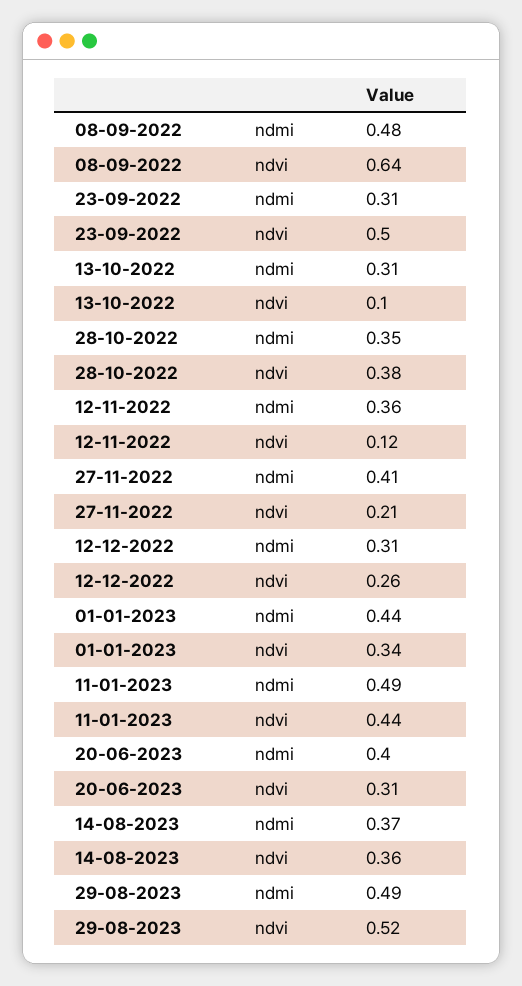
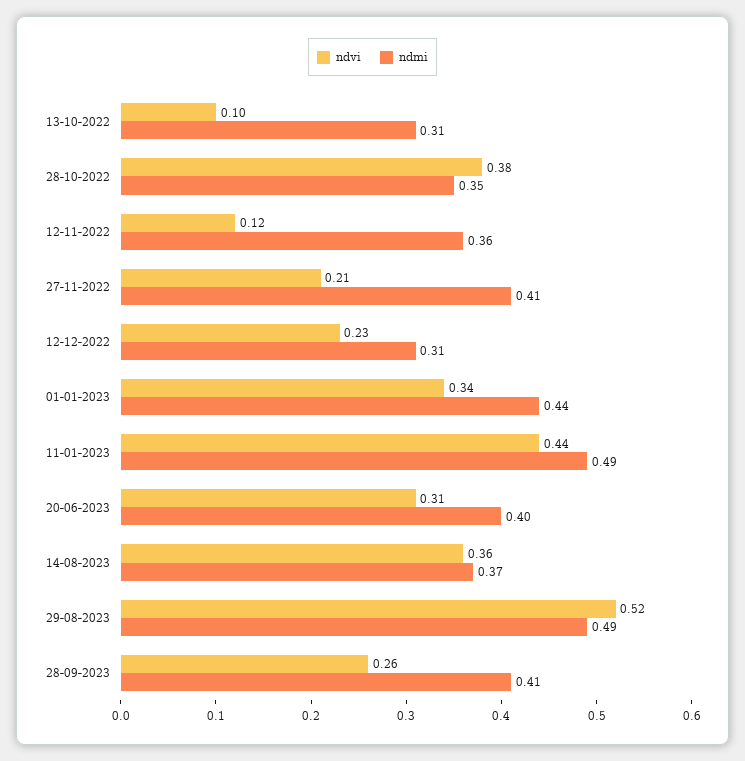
ndmi, 08-09-2022: 0.48 -> none
ndvi, 08-09-2022: 0.64 -> none
ndmi, 23-09-2022: 0.31 -> none
ndvi, 23-09-2022: 0.5 -> none
ndvi, 12-12-2022: 0.26 -> 0.23
ndvi, 28-09-2023: none -> 0.26
ndmi, 28-09-2023: none -> 0.41

